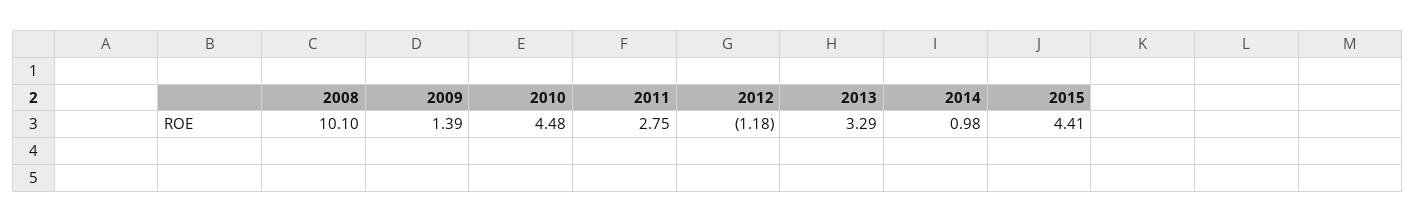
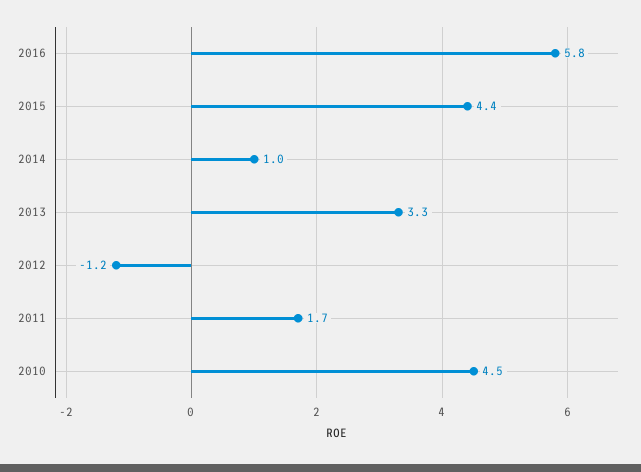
2008: 10.1 -> none
2009: 1.39 -> none
2011: 2.75 -> 1.7
2016: none -> 5.8

